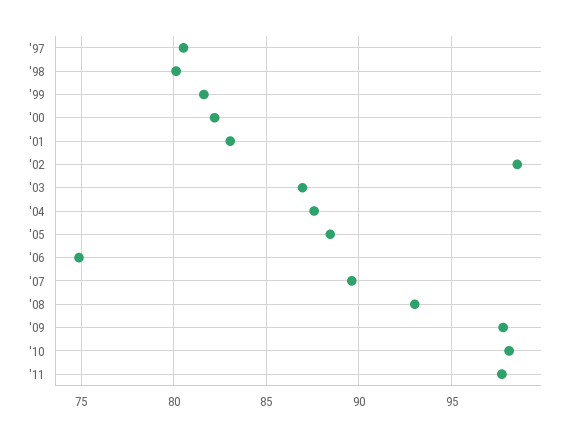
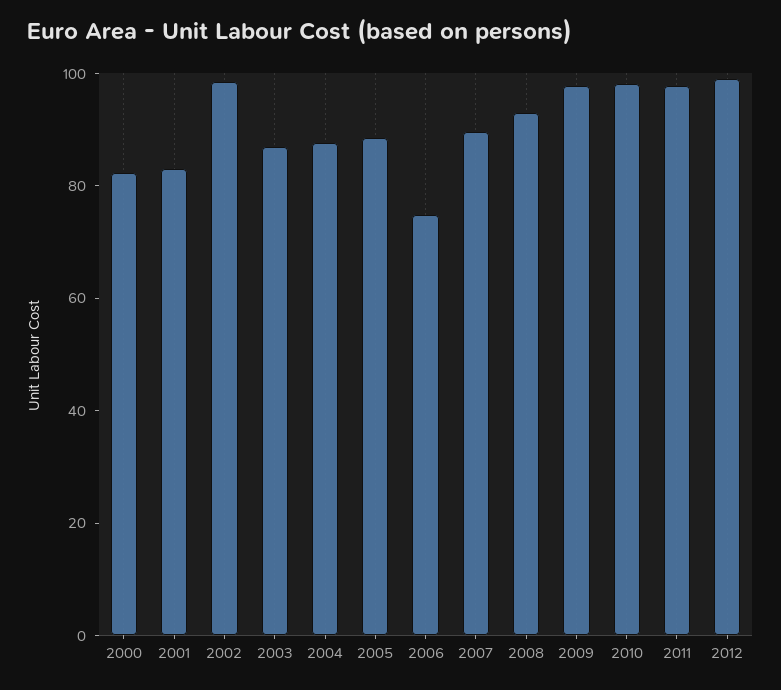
'97: 80.5 -> none
'98: 80 -> none
'99: 81.5 -> none
2012: none -> 100

